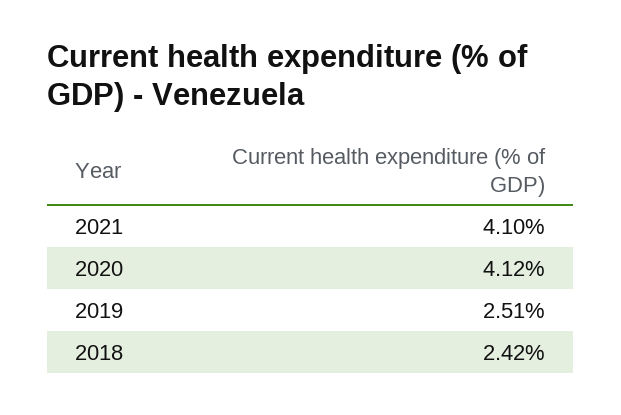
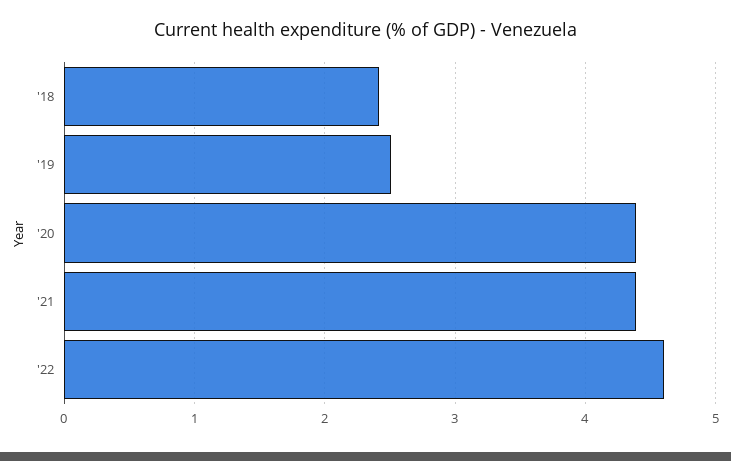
2021: 4.1 -> 4.4
2020: 4.12 -> 4.4
'22: none -> 4.6

